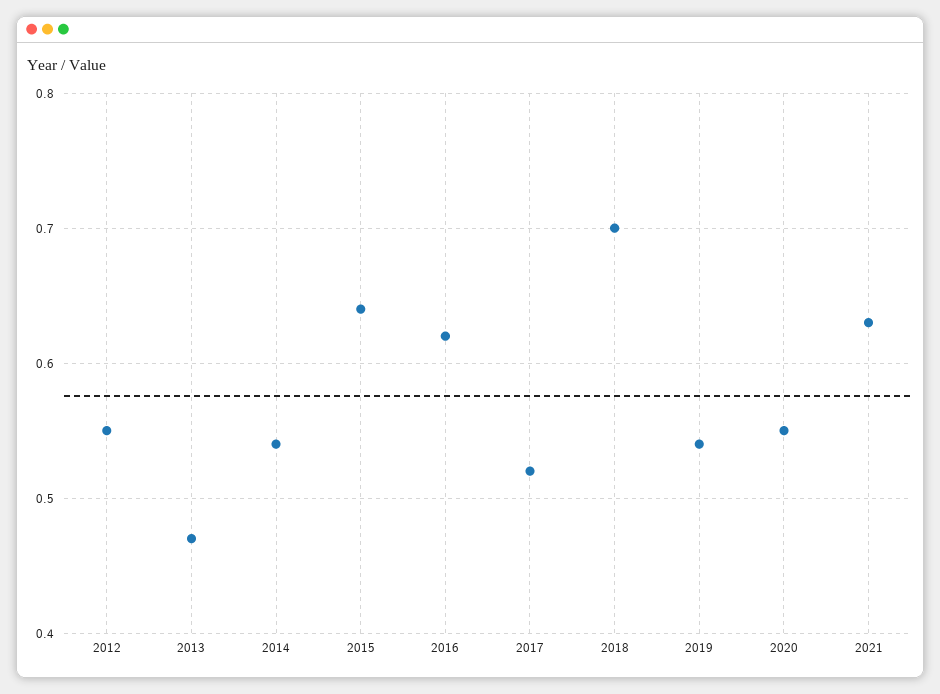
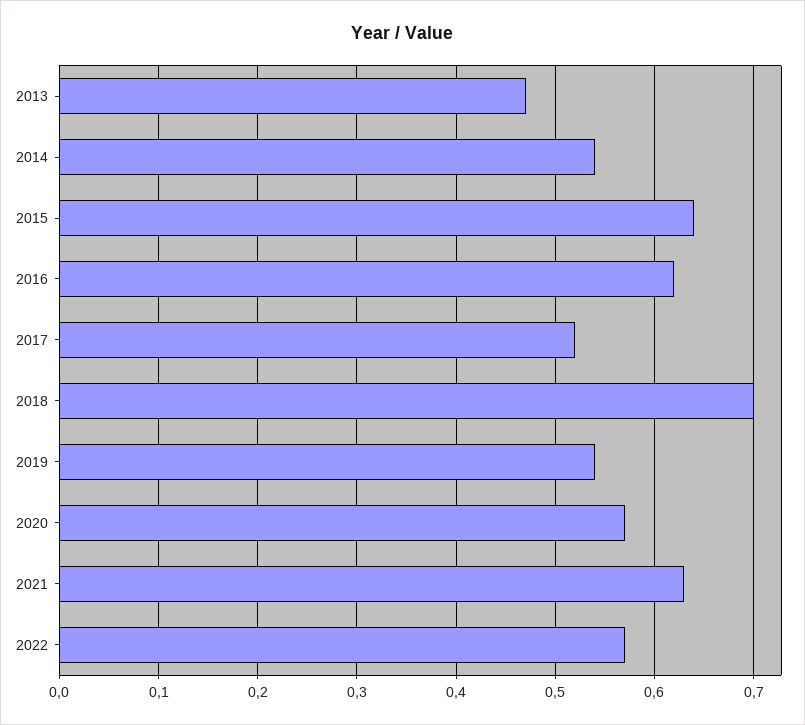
2012: 0.55 -> none
2020: 0.55 -> 0.57
2022: none -> 0.57

